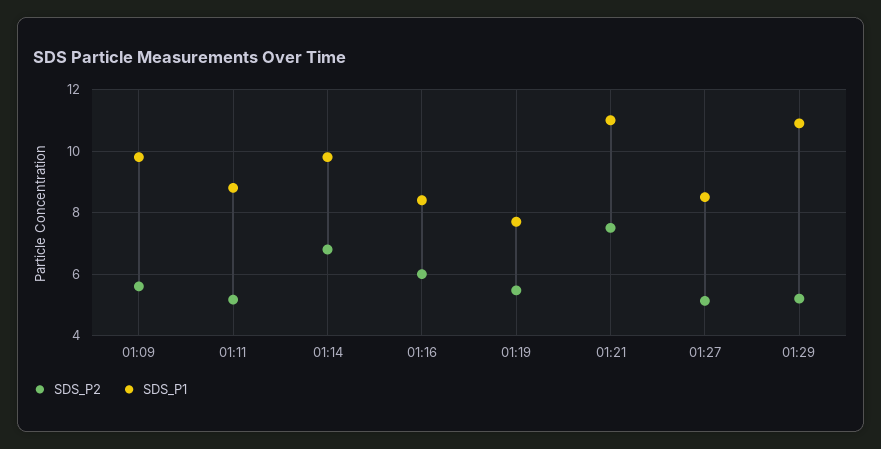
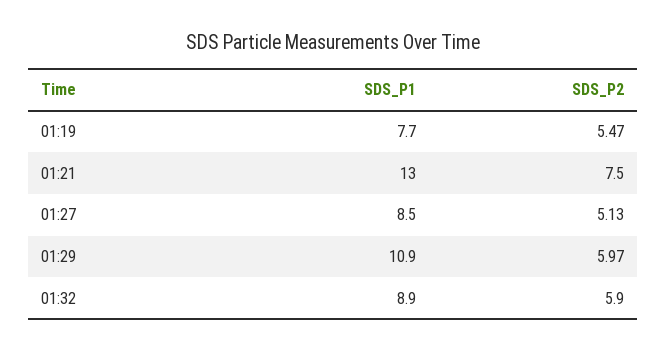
SDS_P2, 01:09: 5.6 -> none
SDS_P1, 01:09: 9.8 -> none
SDS_P2, 01:11: 5.2 -> none
SDS_P1, 01:11: 8.8 -> none
SDS_P2, 01:14: 6.8 -> none
SDS_P1, 01:14: 9.8 -> none
SDS_P2, 01:16: 6 -> none
SDS_P1, 01:16: 8.4 -> none
SDS_P1, 01:21: 11 -> 13
SDS_P2, 01:29: 5.2 -> 5.97
SDS_P1, 01:32: none -> 8.9
SDS_P2, 01:32: none -> 5.9

